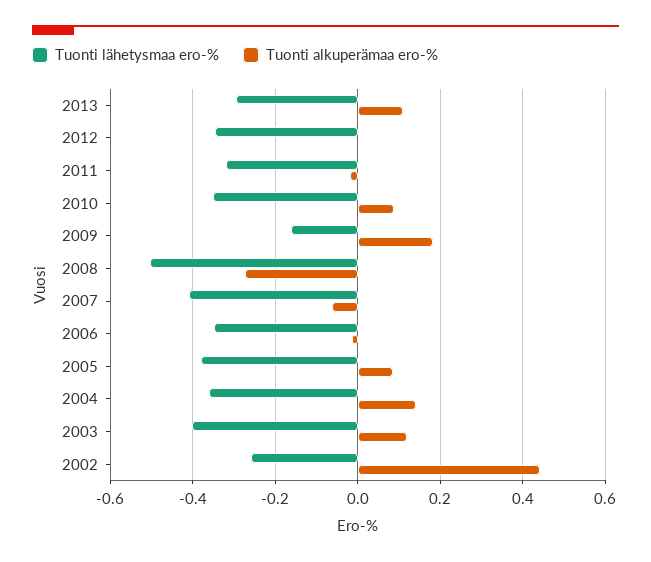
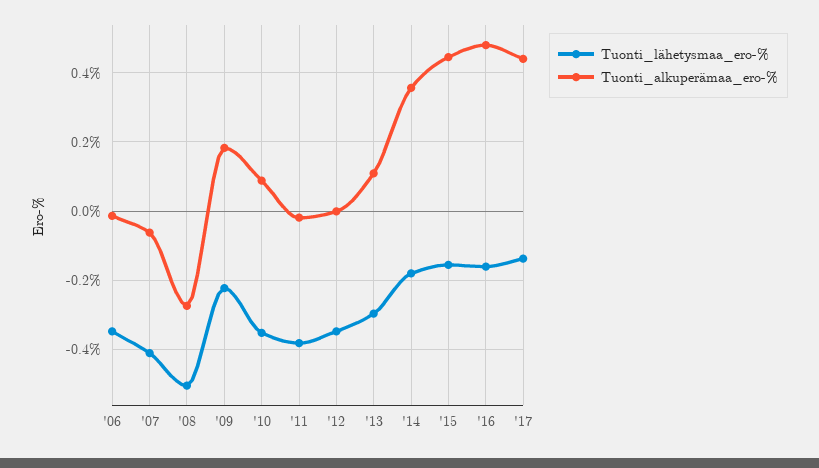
Tuonti lähetysmaa ero-%, 2011: -0.32 -> -0.38
Tuonti lähetysmaa ero-%, 2009: -0.16 -> -0.22
Tuonti lähetysmaa ero-%, 2005: -0.38 -> none
Tuonti alkuperämaa ero-%, 2005: 0.08 -> none
Tuonti lähetysmaa ero-%, 2004: -0.36 -> none
Tuonti alkuperämaa ero-%, 2004: 0.14 -> none
Tuonti lähetysmaa ero-%, 2003: -0.4 -> none
Tuonti alkuperämaa ero-%, 2003: 0.12 -> none
Tuonti lähetysmaa ero-%, 2002: -0.26 -> none
Tuonti alkuperämaa ero-%, 2002: 0.44 -> none
Tuonti lähetysmaa ero-%, '14: none -> -0.18
Tuonti alkuperämaa ero-%, '14: none -> 0.36
Tuonti lähetysmaa ero-%, '15: none -> -0.16
Tuonti alkuperämaa ero-%, '15: none -> 0.44
Tuonti lähetysmaa ero-%, '16: none -> -0.16
Tuonti alkuperämaa ero-%, '16: none -> 0.48
Tuonti lähetysmaa ero-%, '17: none -> -0.14
Tuonti alkuperämaa ero-%, '17: none -> 0.44

